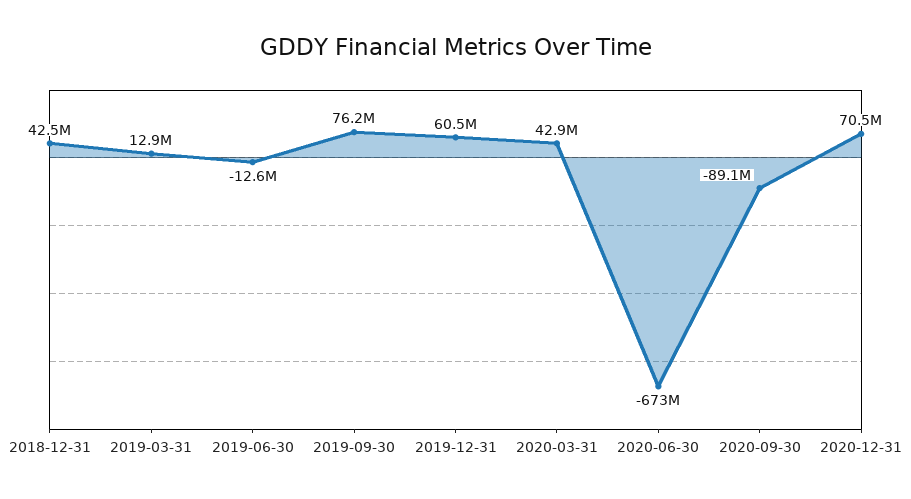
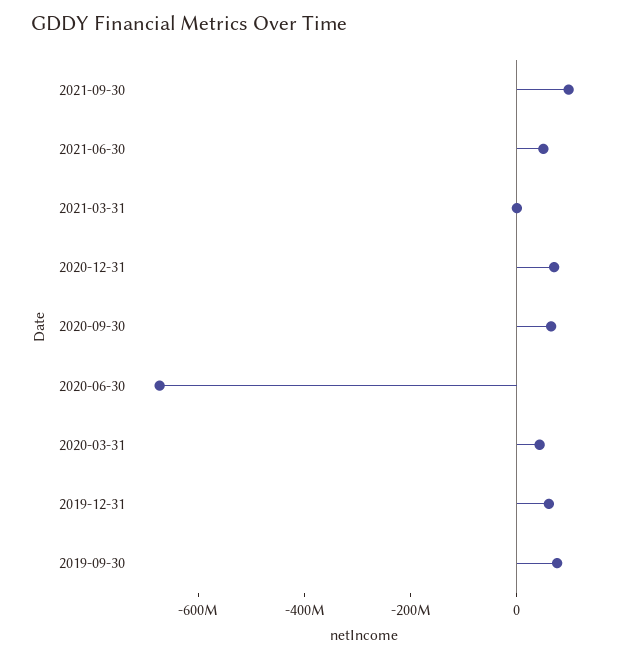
2018-12-31: 42500000 -> none
2019-03-31: 12900000 -> none
2019-06-30: -12600000 -> none
2020-09-30: -89100000 -> 50000000
2021-09-30: none -> 100000000
2021-06-30: none -> 50000000
2021-03-31: none -> 0

